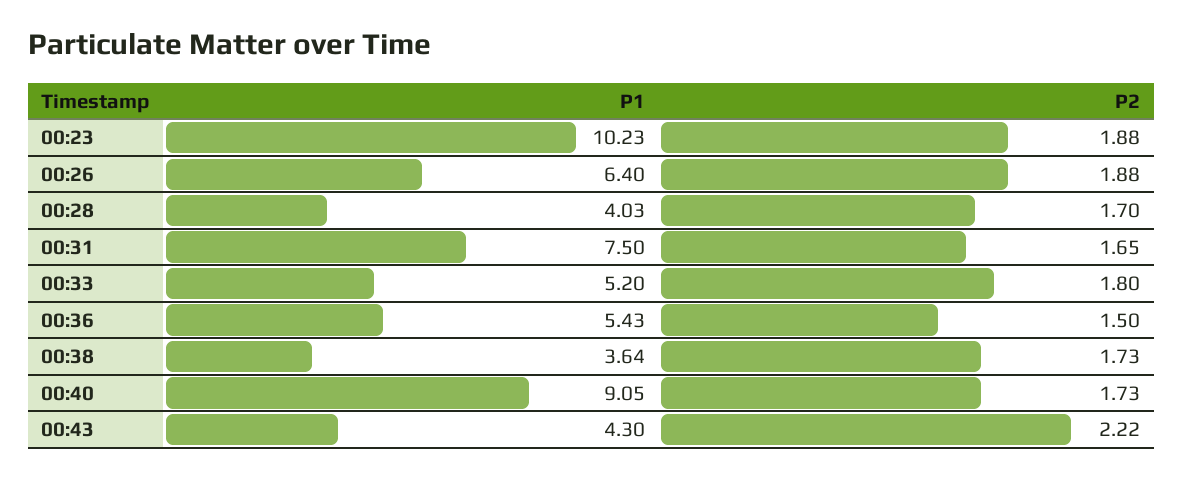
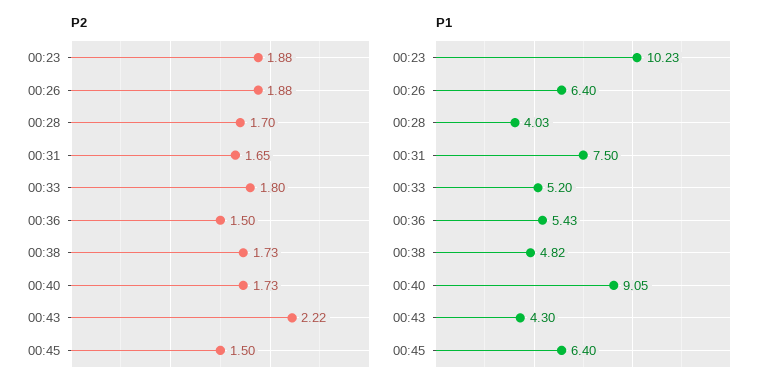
P1, 00:38: 3.64 -> 4.82
P2, 00:45: none -> 1.5
P1, 00:45: none -> 6.4

